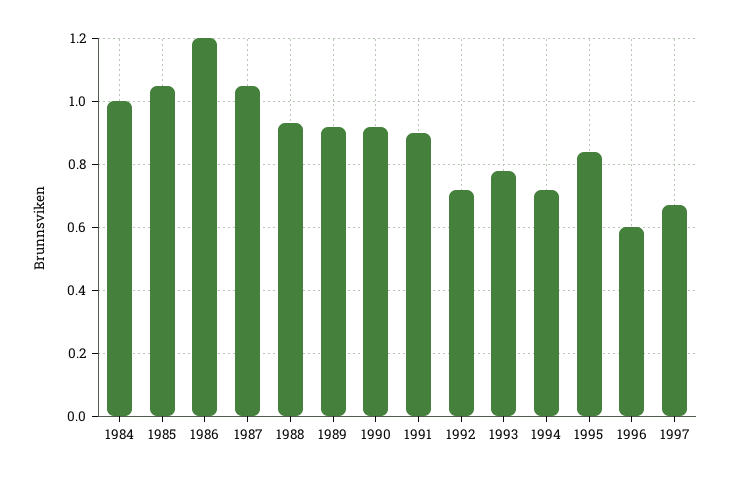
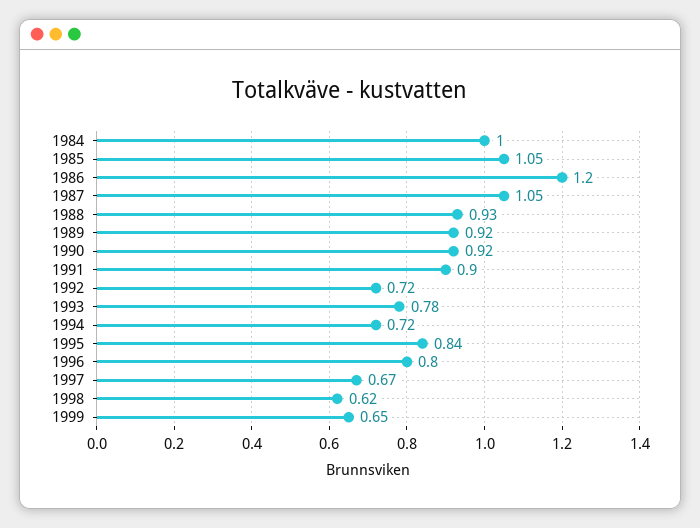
1996: 0.6 -> 0.8
1998: none -> 0.62
1999: none -> 0.65

